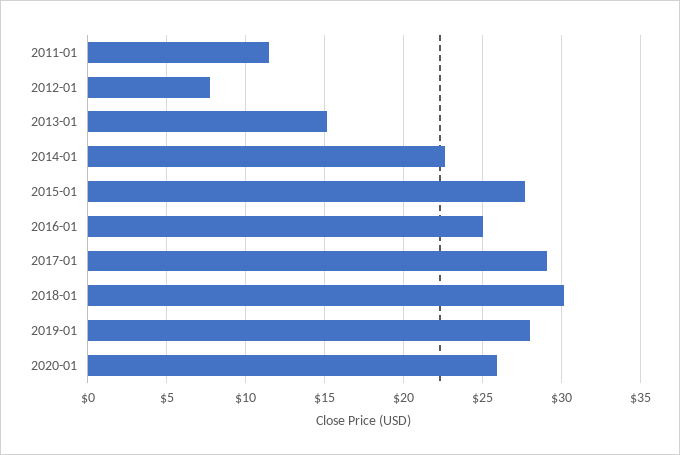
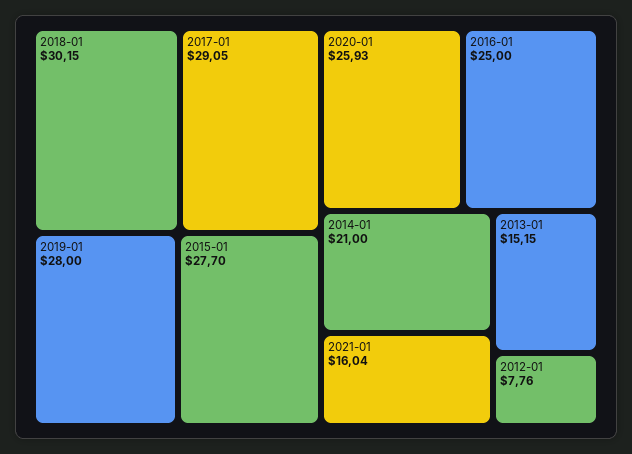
2011-01: 11.5 -> none
2014-01: 22.5 -> 21
2021-01: none -> 16.04

